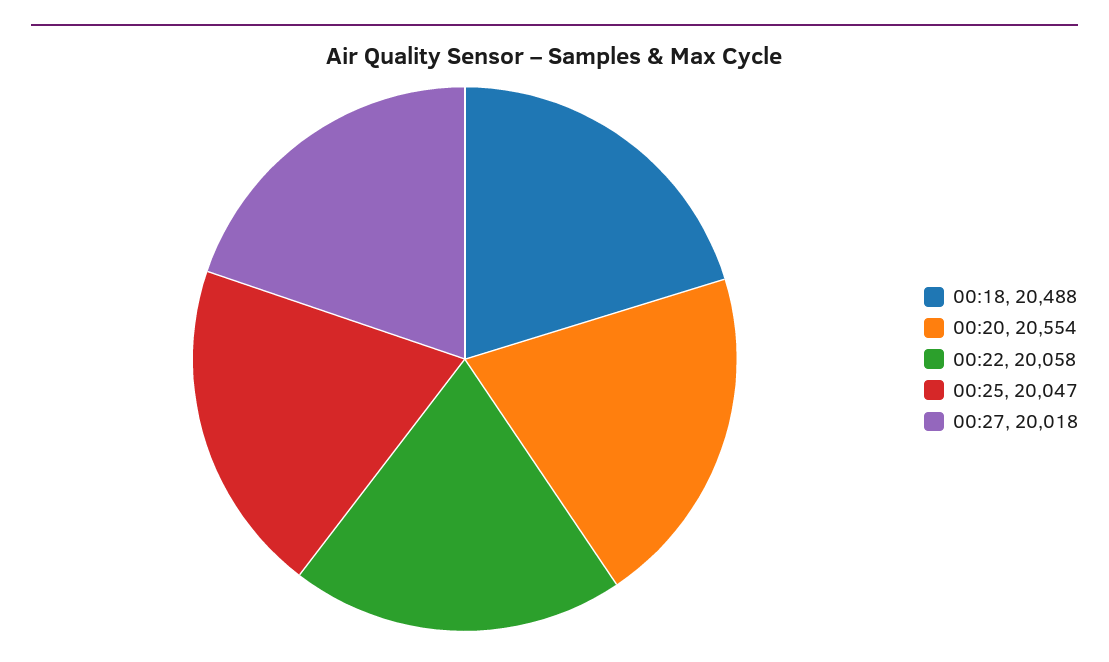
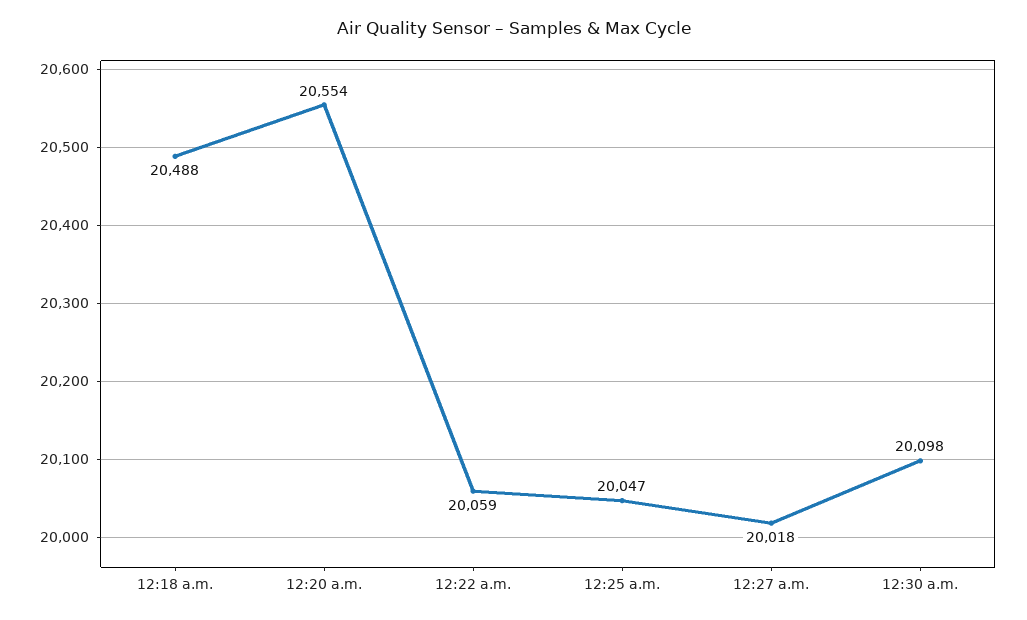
00:22: 20058 -> 20059
12:30 a.m.: none -> 20098

